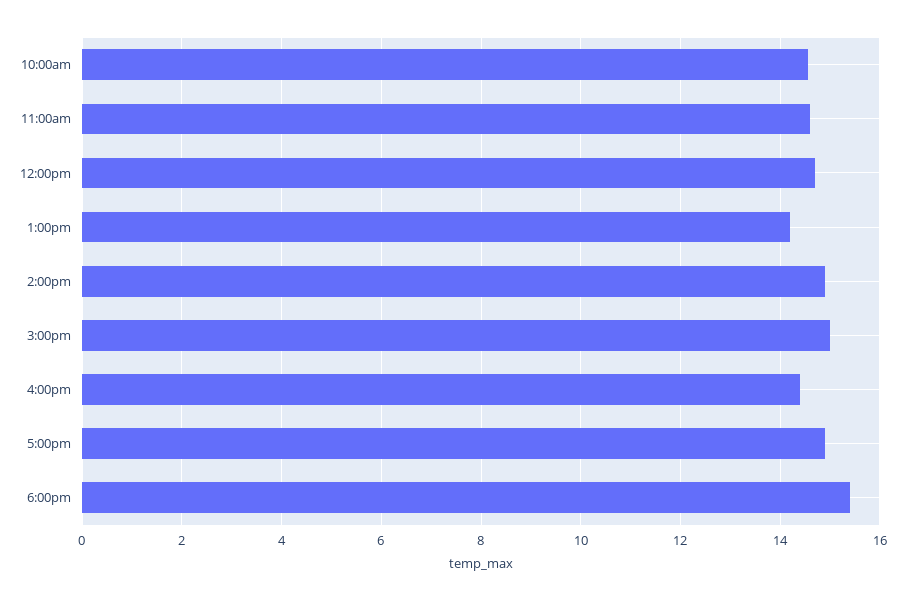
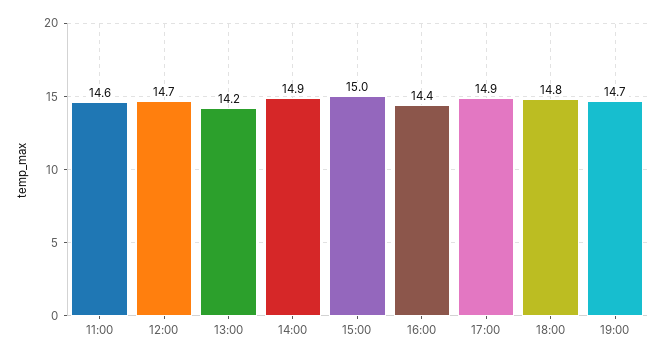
10:00am: 14.6 -> none
6:00pm: 15.4 -> 14.8
19:00: none -> 14.7

